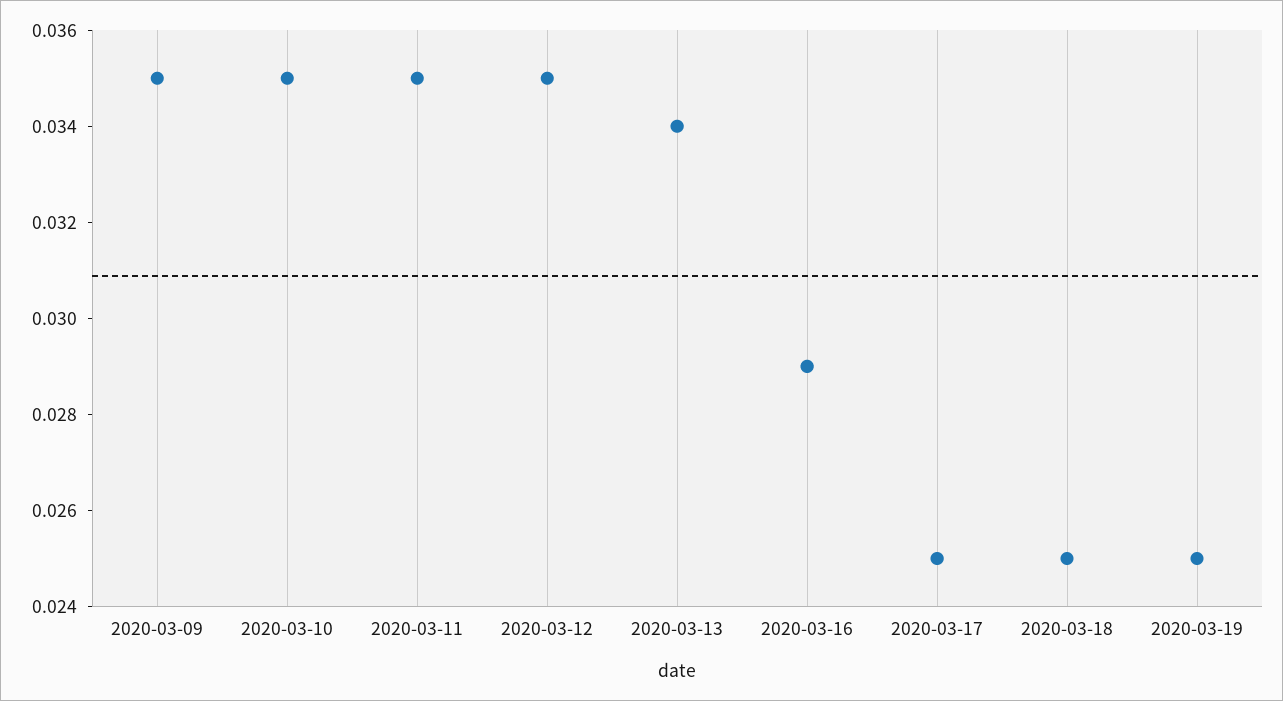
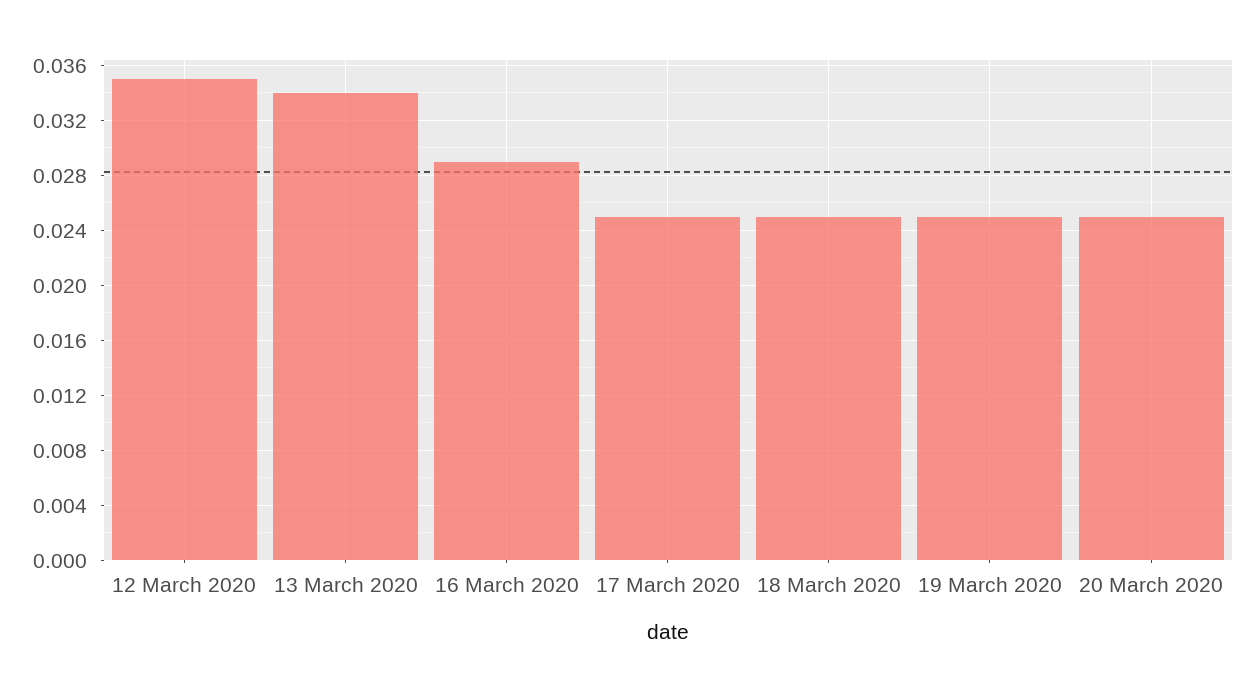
2020-03-09: 0.035 -> none
2020-03-10: 0.035 -> none
2020-03-11: 0.035 -> none
20 March 2020: none -> 0.025

